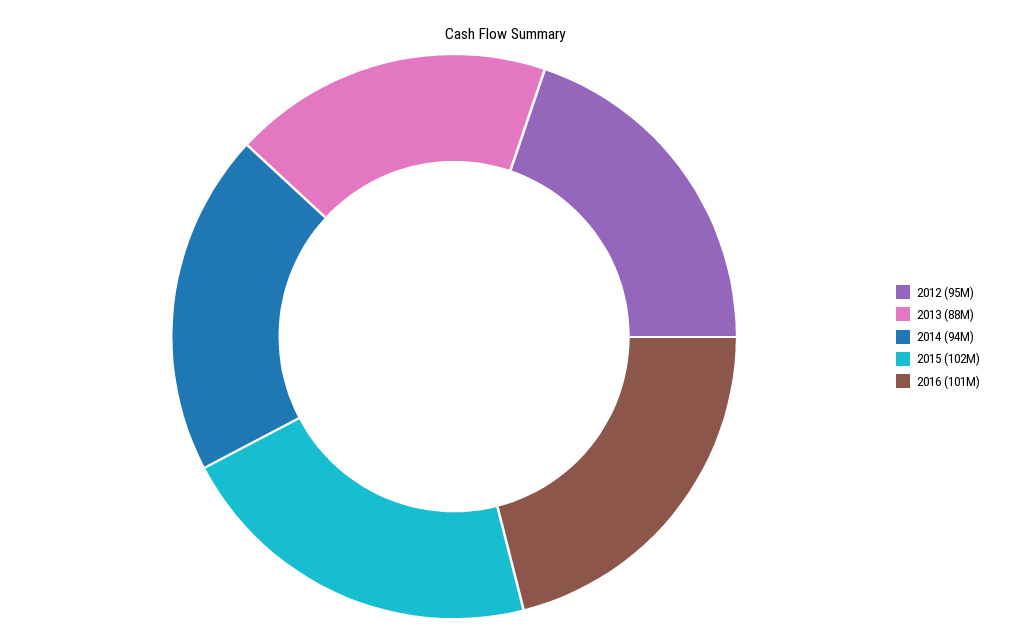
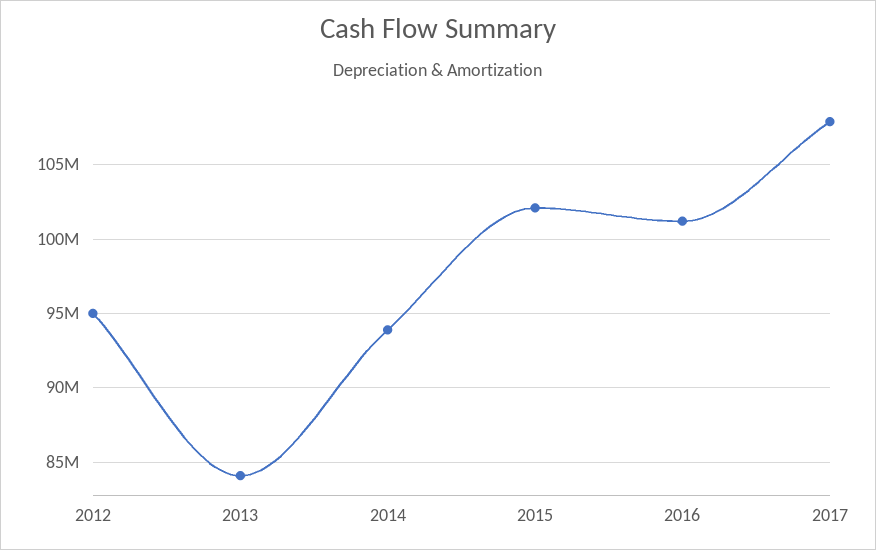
2013: 88000000 -> 84000000
2017: none -> 108000000

